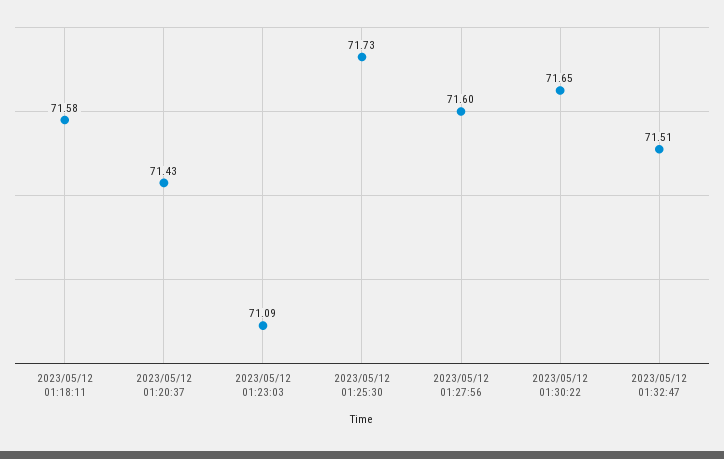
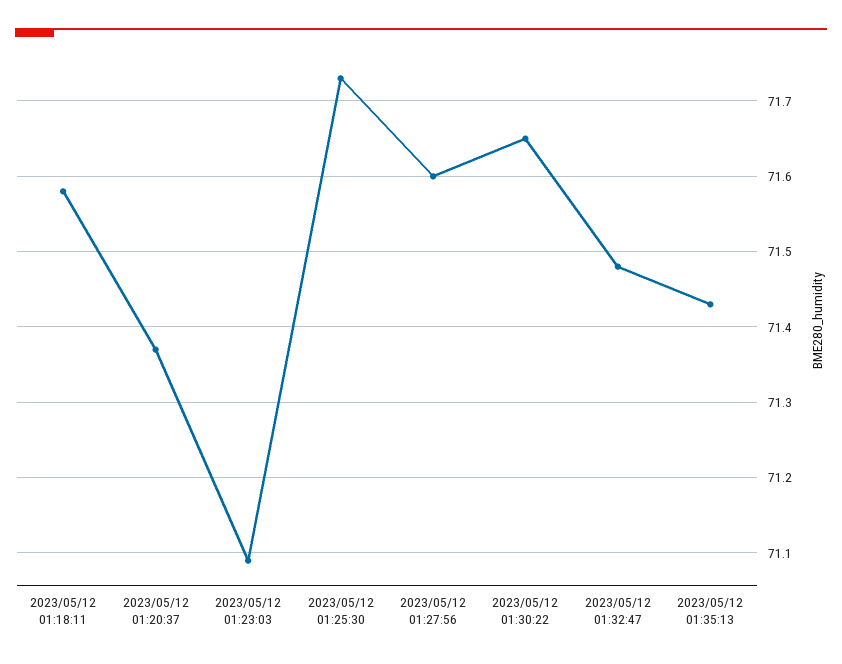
2023/05/12 01:20:37: 71.43 -> 71.37
2023/05/12 01:32:47: 71.51 -> 71.48
2023/05/12 01:35:13: none -> 71.43

